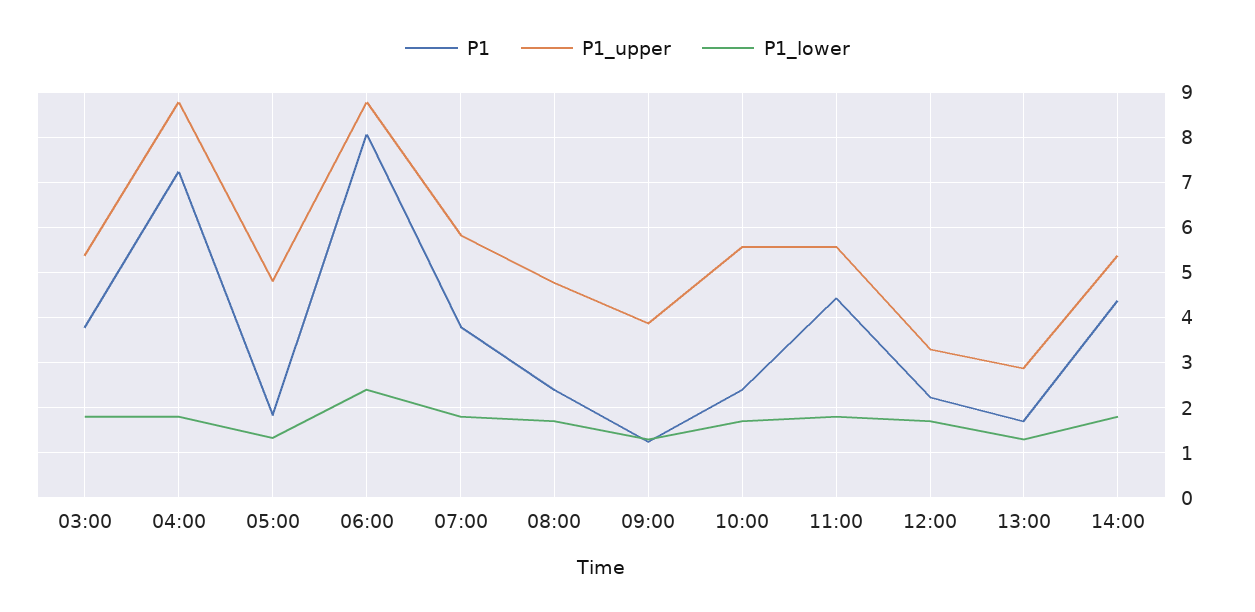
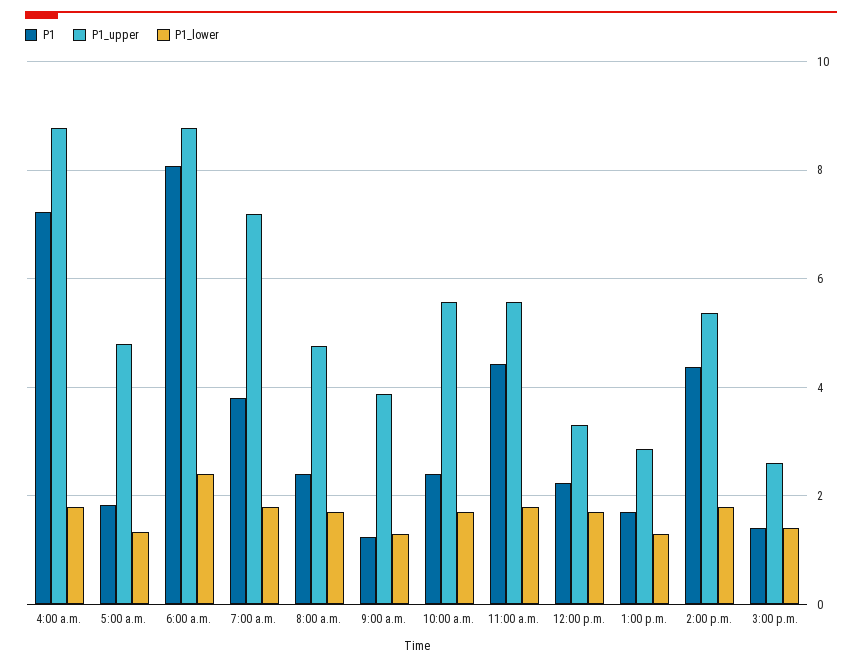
P1, 03:00: 3.8 -> none
P1_upper, 03:00: 5.4 -> none
P1_lower, 03:00: 1.8 -> none
P1_upper, 07:00: 5.8 -> 7.2
P1, 3:00 p.m.: none -> 1.4
P1_upper, 3:00 p.m.: none -> 2.6
P1_lower, 3:00 p.m.: none -> 1.4

